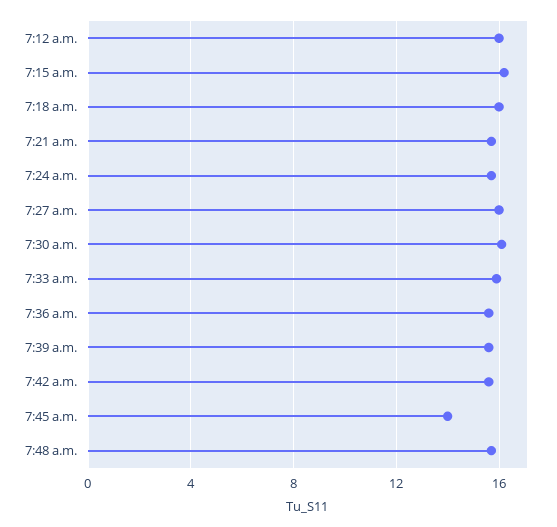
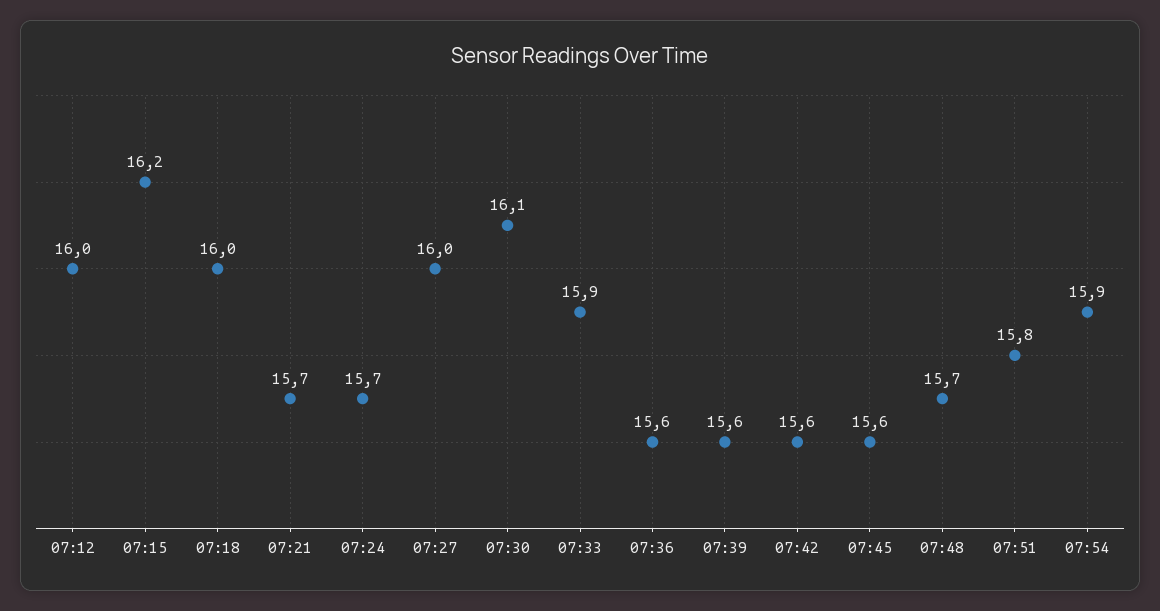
7:45 a.m.: 14 -> 15.6
07:51: none -> 15.8
07:54: none -> 15.9

